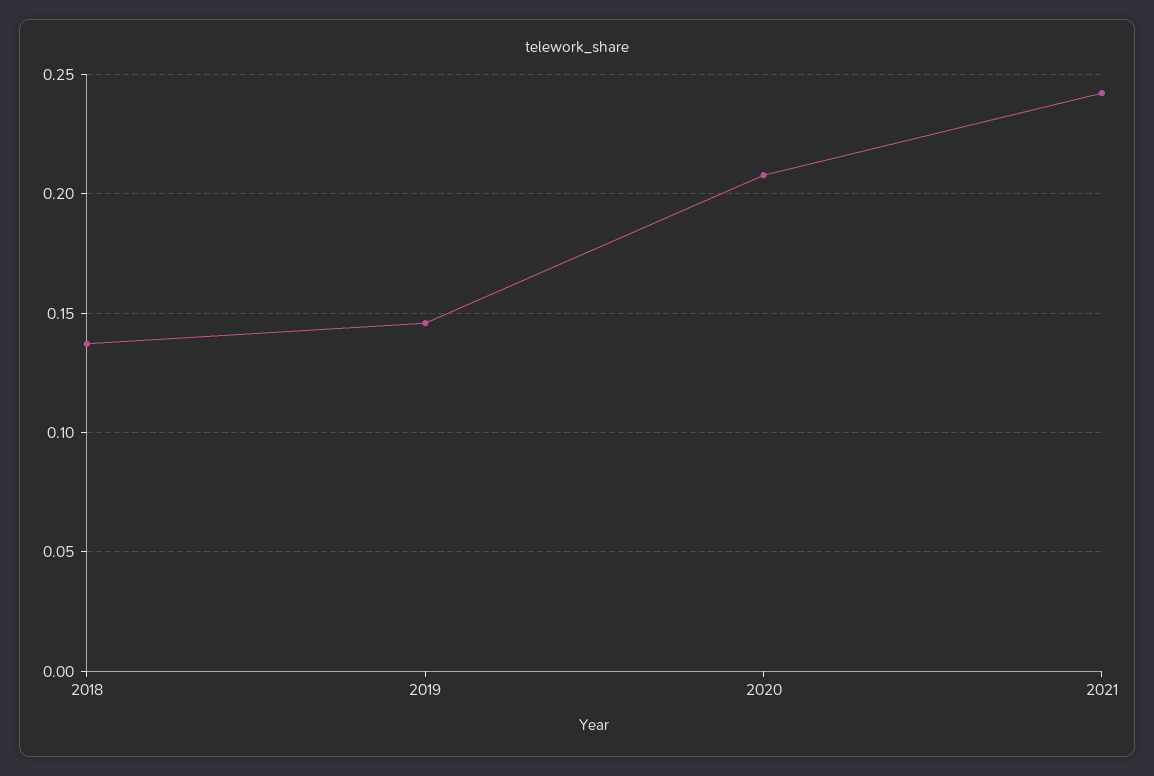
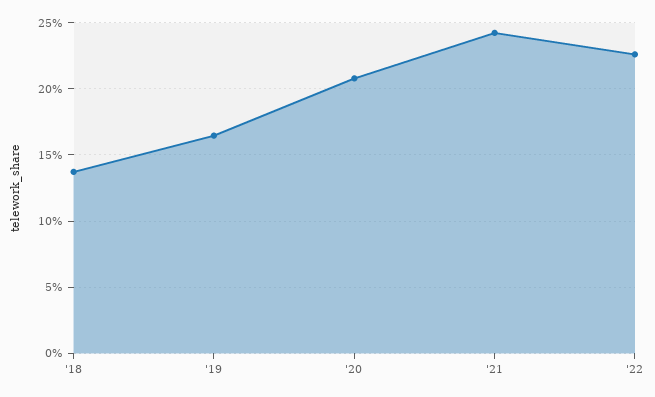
2019: 0.145 -> 0.165
'22: none -> 0.225

